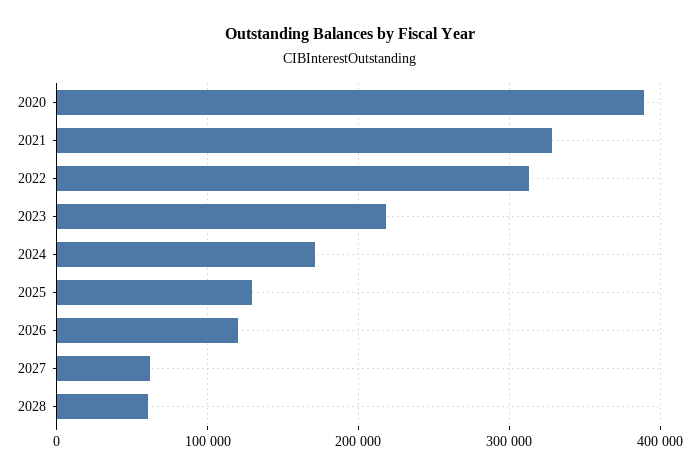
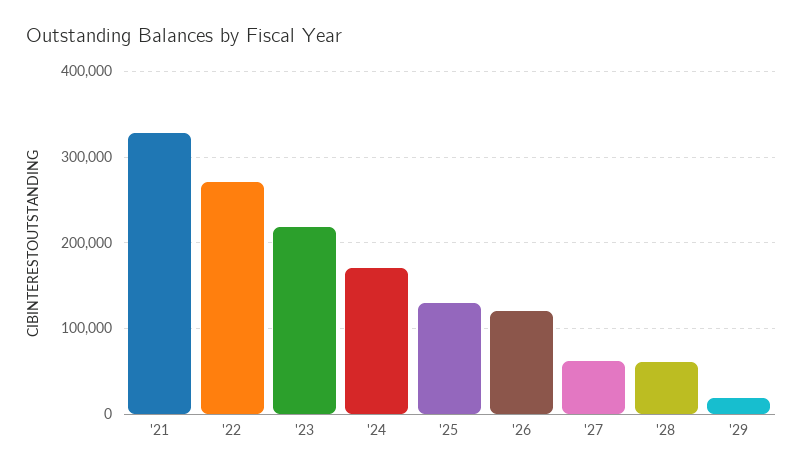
2020: 390000 -> none
2022: 310000 -> 270000
'29: none -> 20000

